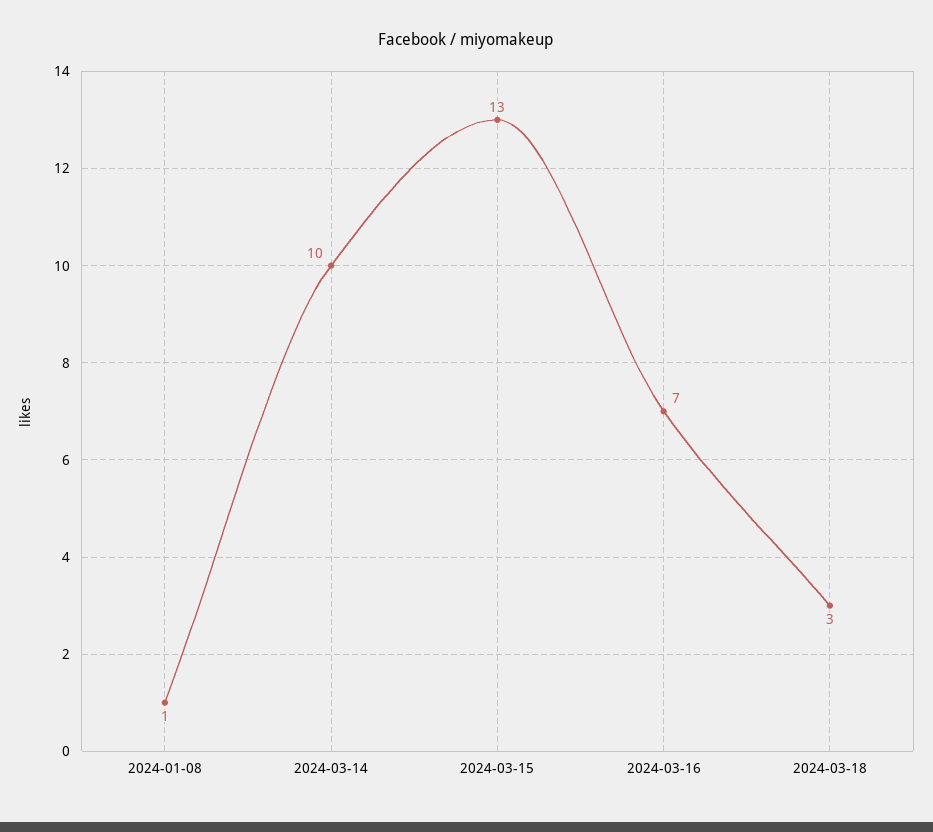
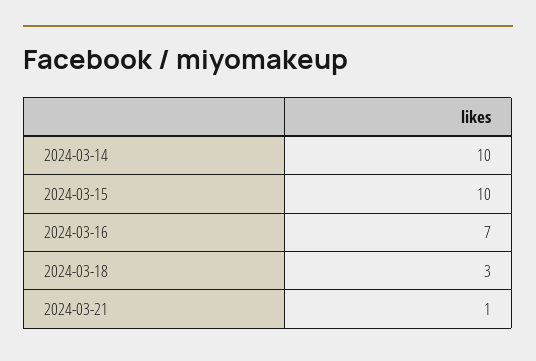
2024-01-08: 1 -> none
2024-03-15: 13 -> 10
2024-03-21: none -> 1

